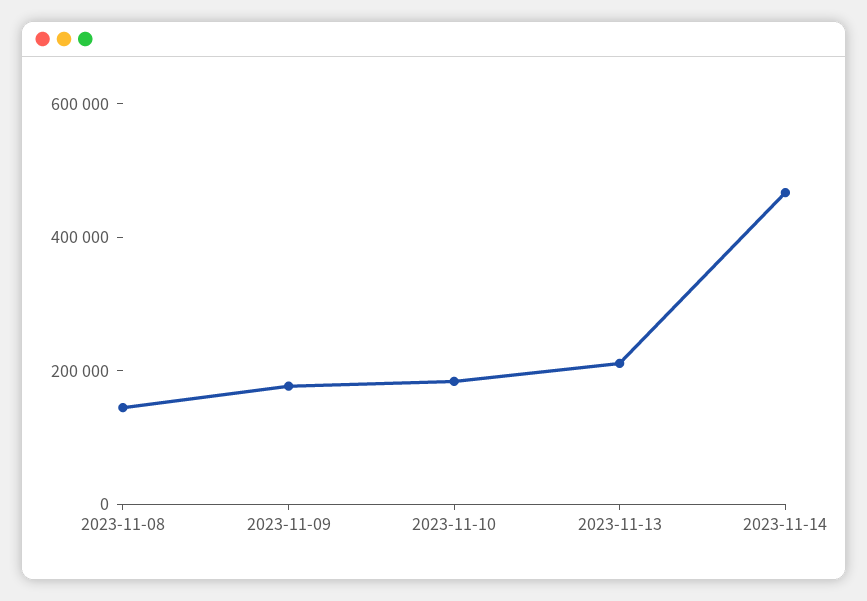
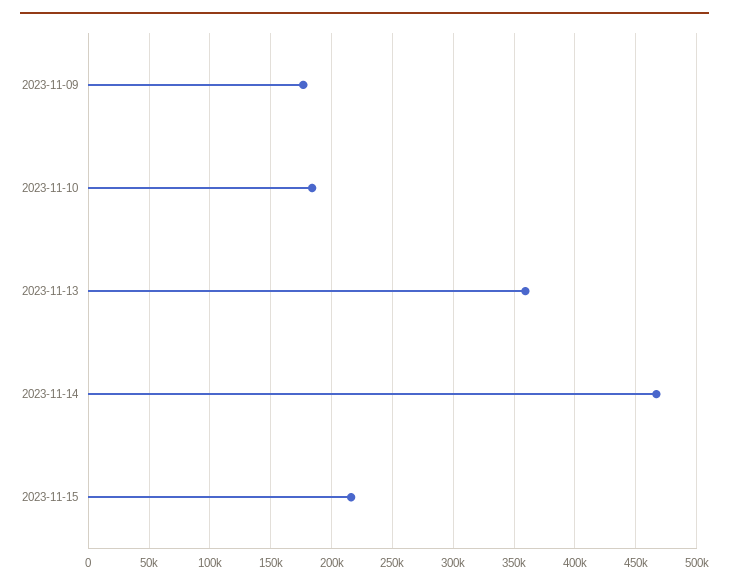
2023-11-08: 150000 -> none
2023-11-13: 200000 -> 360000
2023-11-15: none -> 215000

